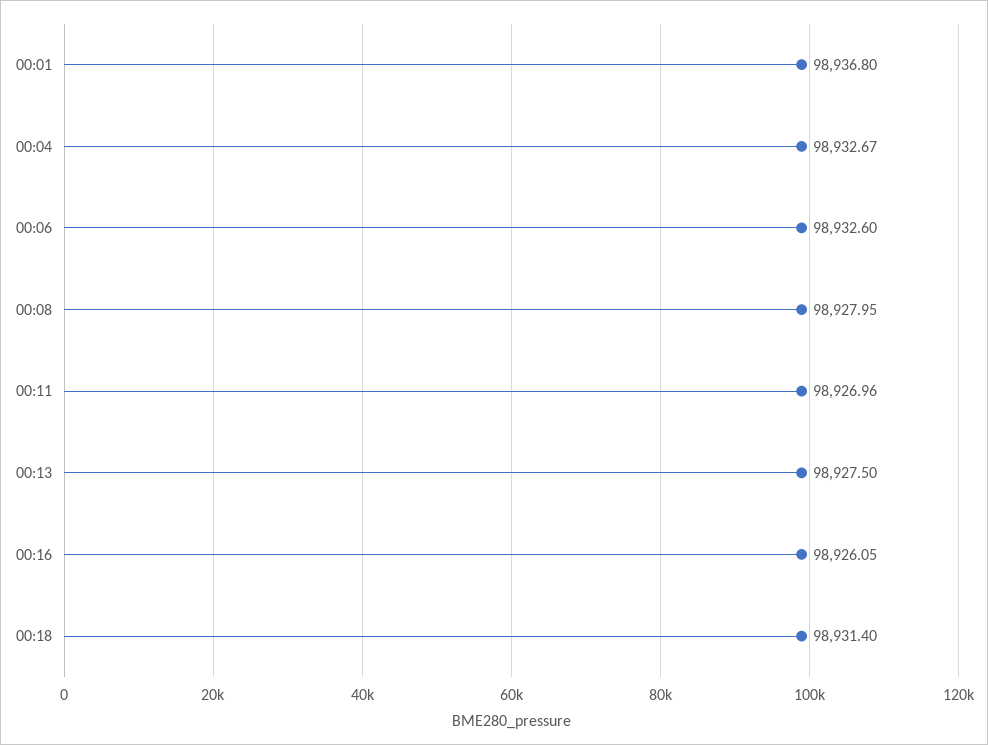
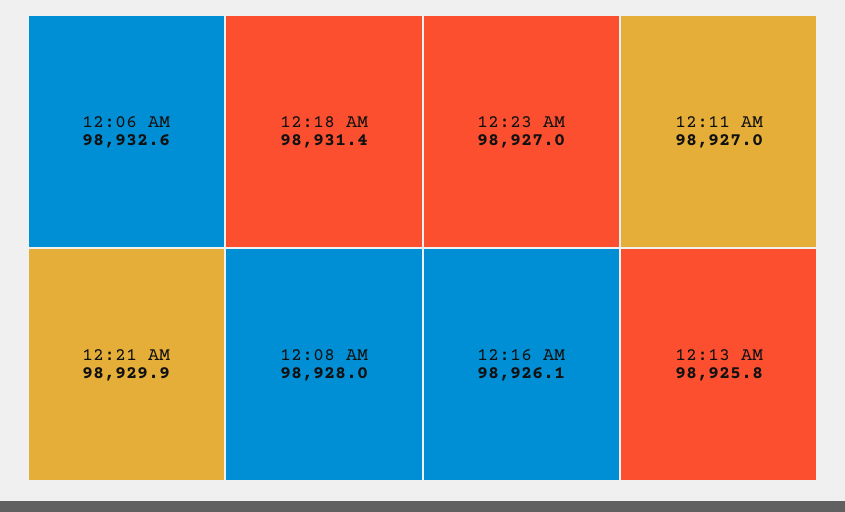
00:01: 98936.8 -> none
00:04: 98932.67 -> none
00:13: 98927.5 -> 98925.8
12:21 AM: none -> 98929.9
12:23 AM: none -> 98927

